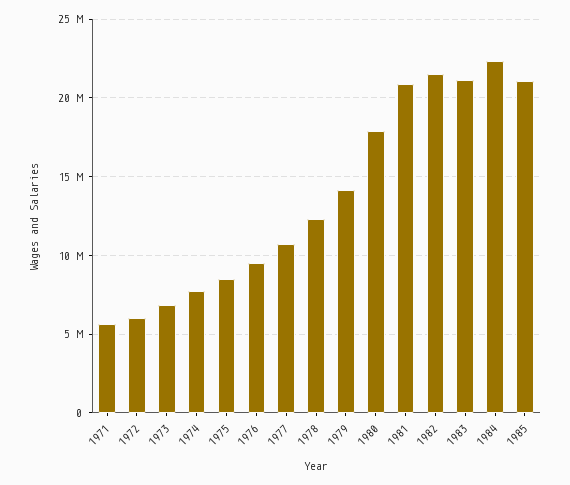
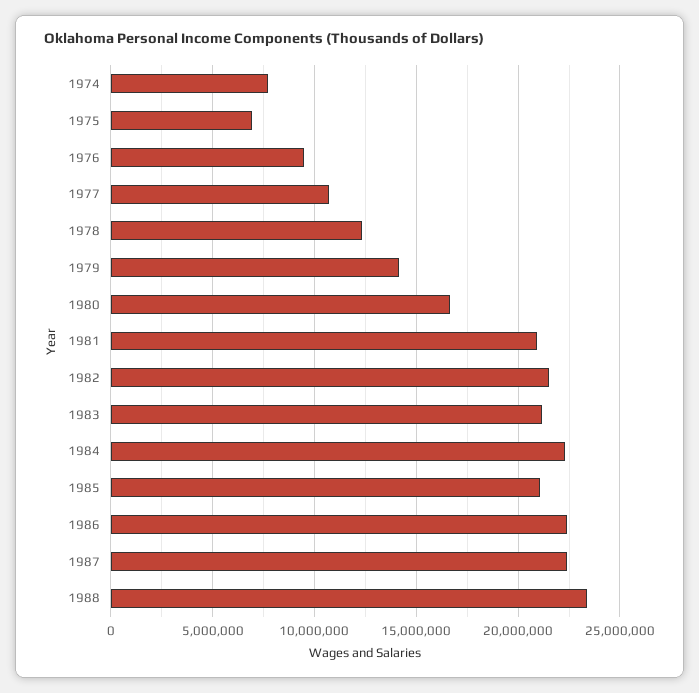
1971: 5500000 -> none
1972: 6000000 -> none
1973: 7000000 -> none
1975: 8500000 -> 7000000
1980: 18000000 -> 16500000
1986: none -> 22500000
1987: none -> 22500000
1988: none -> 23500000

